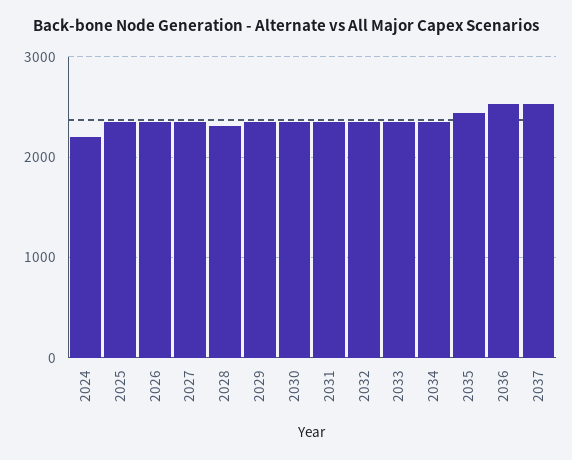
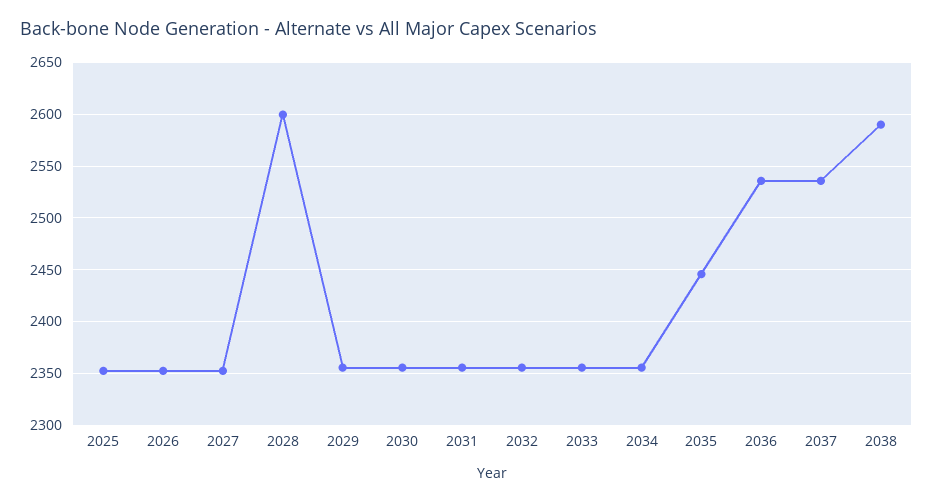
2024: 2200 -> none
2028: 2300 -> 2600
2038: none -> 2590

